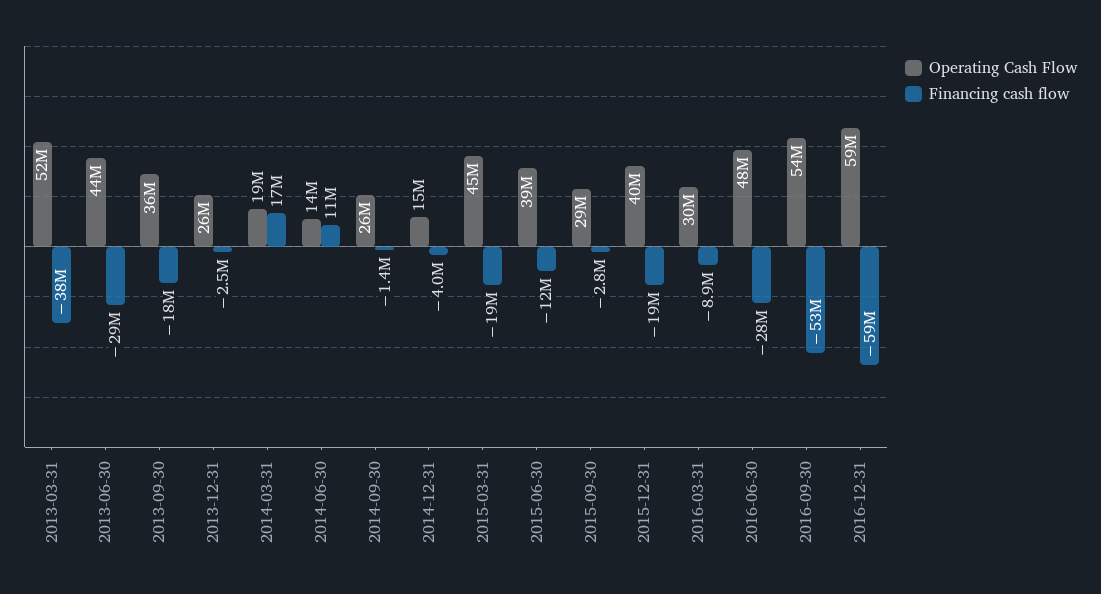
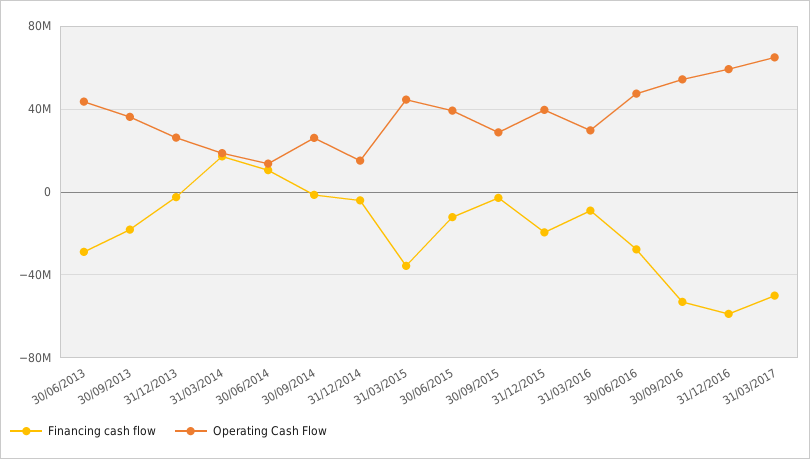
Operating Cash Flow, 2013-03-31: 52000000 -> none
Financing cash flow, 2013-03-31: -38000000 -> none
Financing cash flow, 2015-03-31: -19000000 -> -35000000
Financing cash flow, 31/03/2017: none -> -50000000
Operating Cash Flow, 31/03/2017: none -> 65000000

